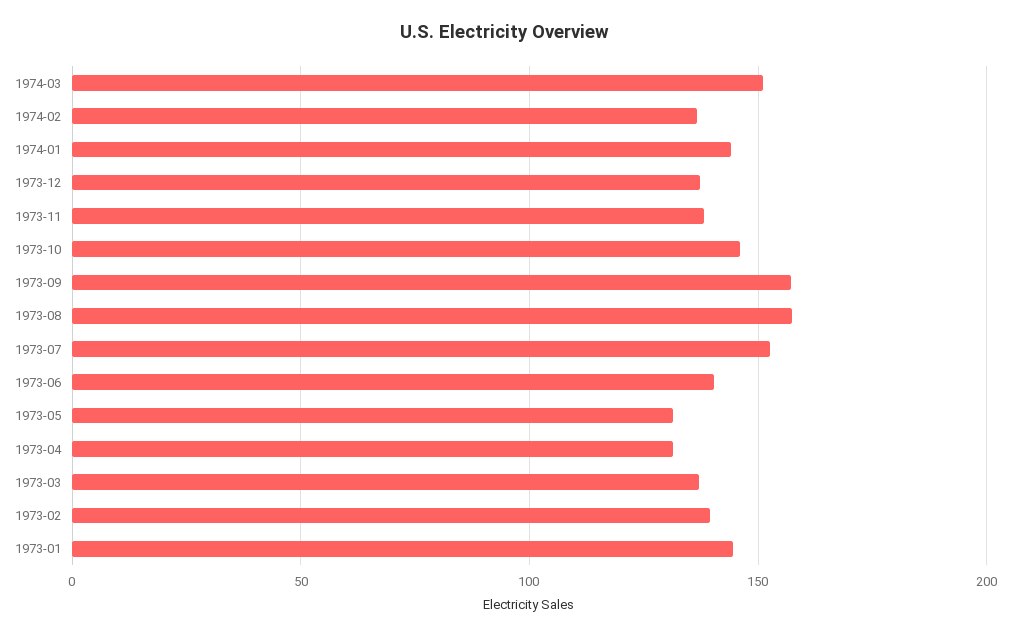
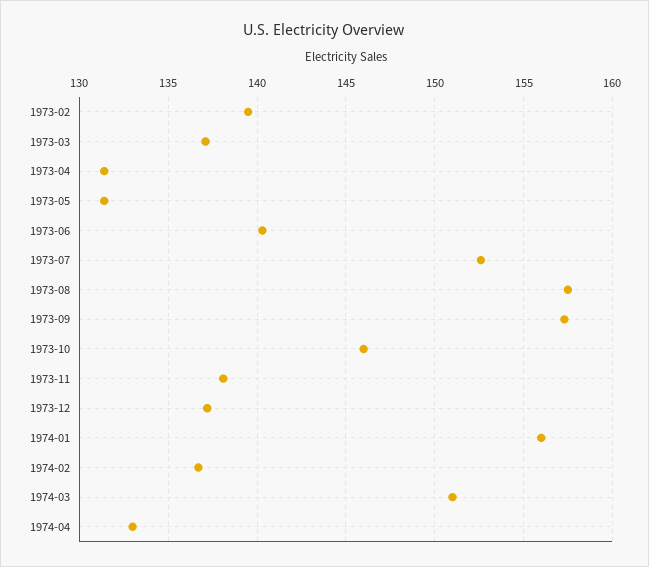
1974-01: 145 -> 156
1973-01: 145 -> none
1974-04: none -> 133

